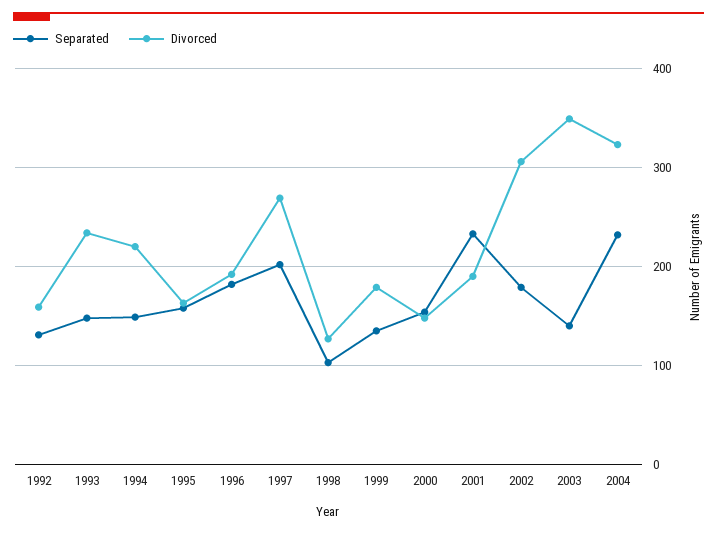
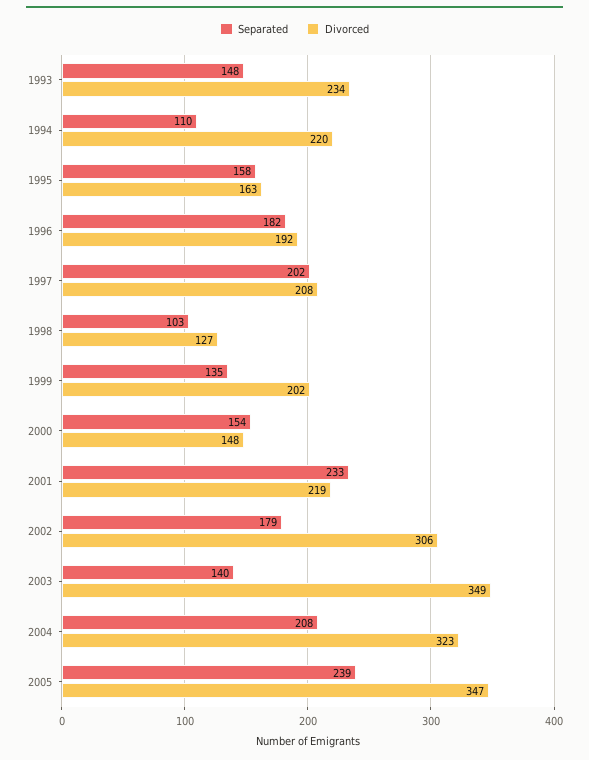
Separated, 1992: 130 -> none
Divorced, 1992: 160 -> none
Separated, 1994: 150 -> 110
Divorced, 1997: 270 -> 208
Divorced, 1999: 180 -> 202
Divorced, 2001: 190 -> 219
Separated, 2004: 230 -> 208
Separated, 2005: none -> 239
Divorced, 2005: none -> 347

